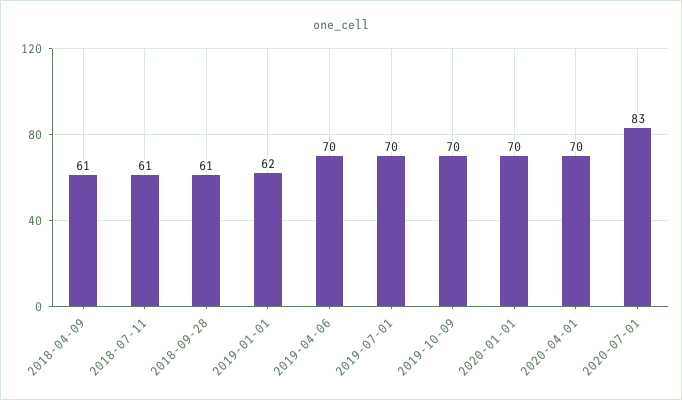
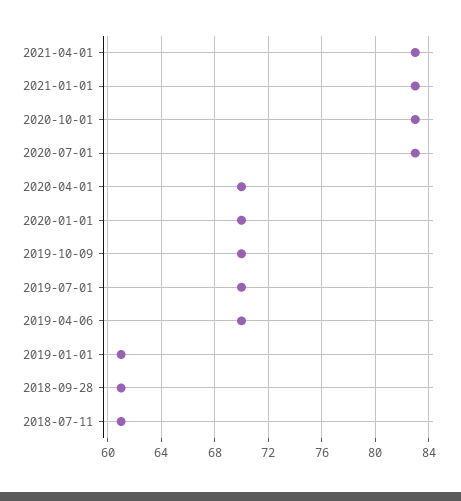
2018-04-09: 61 -> none
2019-01-01: 62 -> 61
2021-04-01: none -> 83
2021-01-01: none -> 83
2020-10-01: none -> 83

